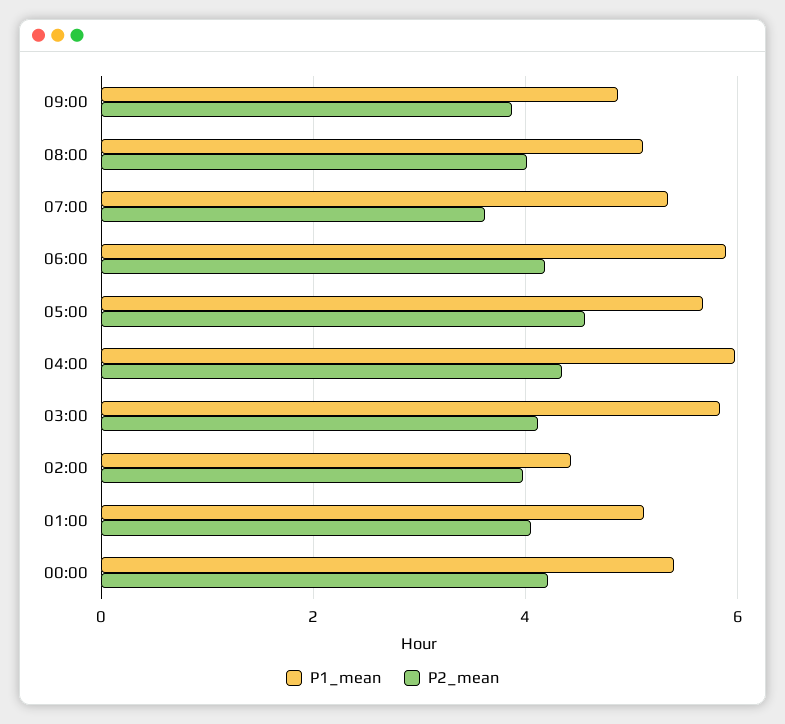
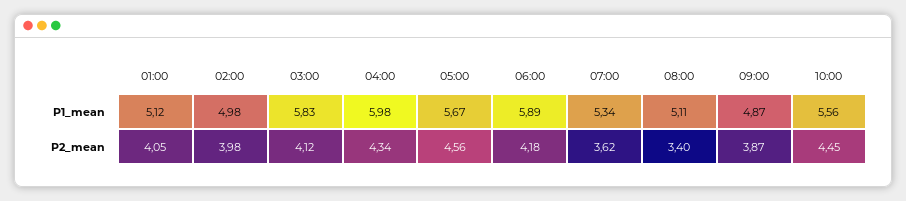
P2_mean, 08:00: 4 -> 3.4
P1_mean, 02:00: 4.4 -> 4.98
P1_mean, 00:00: 5.4 -> none
P2_mean, 00:00: 4.2 -> none
P1_mean, 10:00: none -> 5.56
P2_mean, 10:00: none -> 4.45

